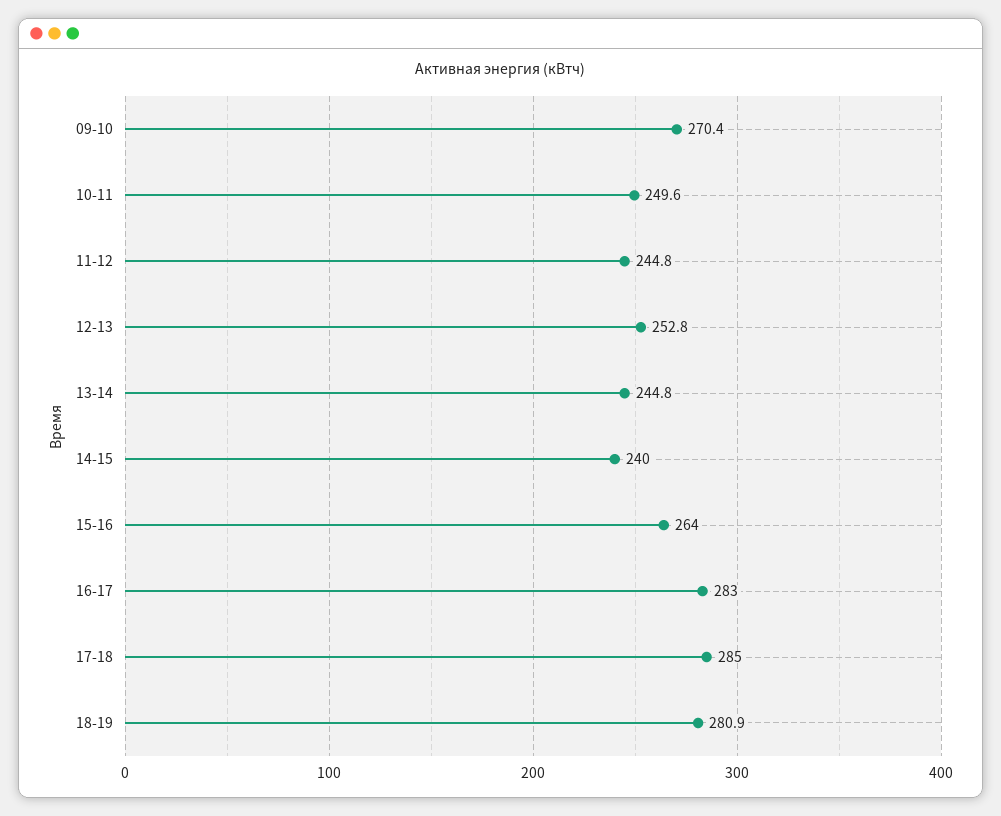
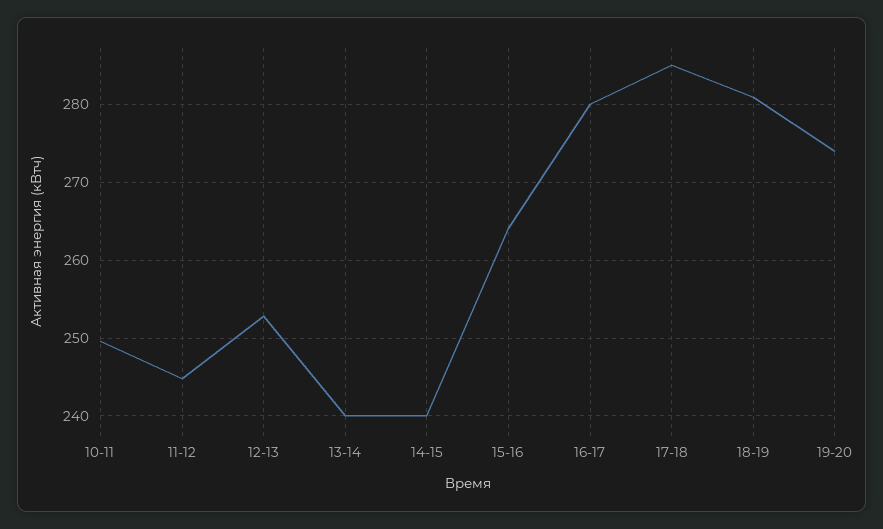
09-10: 270.4 -> none
13-14: 244.8 -> 240
16-17: 283 -> 280
19-20: none -> 274

